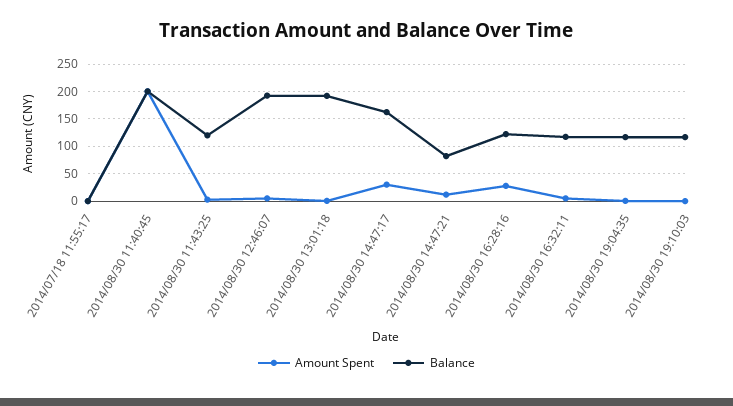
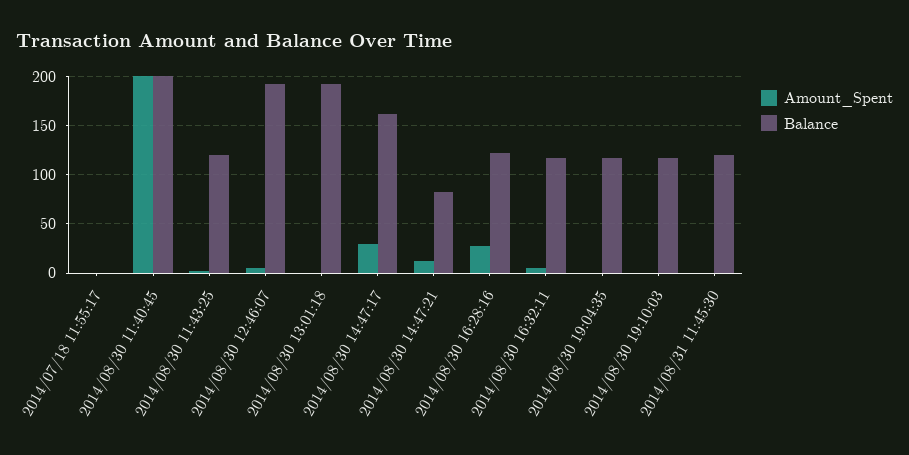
Amount Spent, 2014/08/31 11:45:30: none -> 0
Balance, 2014/08/31 11:45:30: none -> 120

